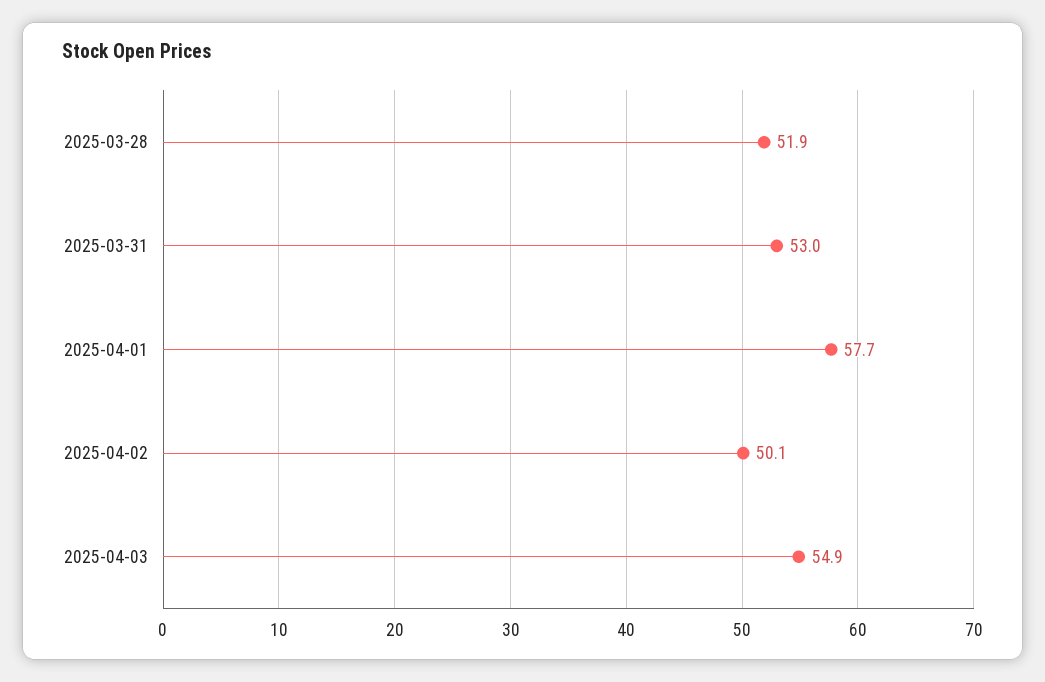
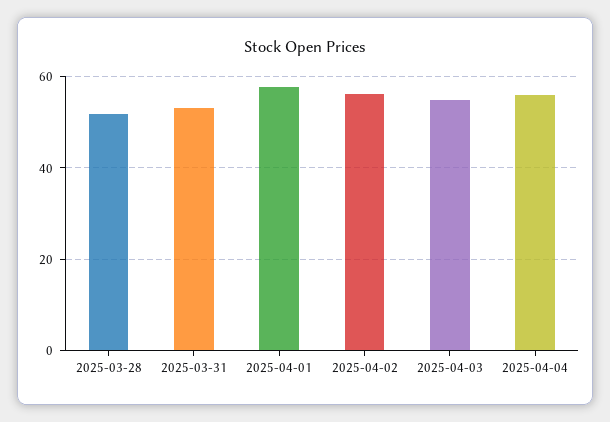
2025-04-02: 50.1 -> 56
2025-04-04: none -> 56

